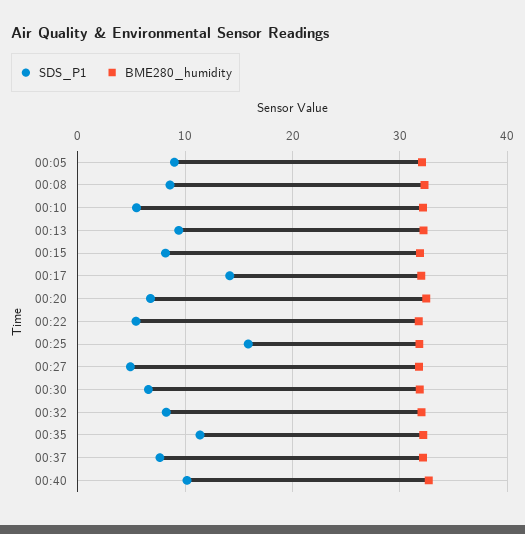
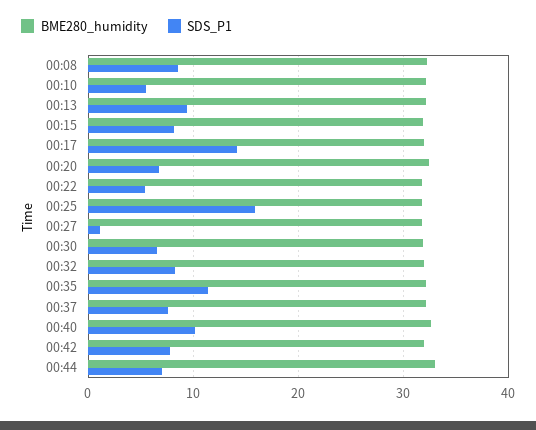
SDS_P1, 00:05: 9 -> none
BME280_humidity, 00:05: 32 -> none
SDS_P1, 00:27: 5 -> 1
BME280_humidity, 00:42: none -> 32
SDS_P1, 00:42: none -> 8
BME280_humidity, 00:44: none -> 33
SDS_P1, 00:44: none -> 7

